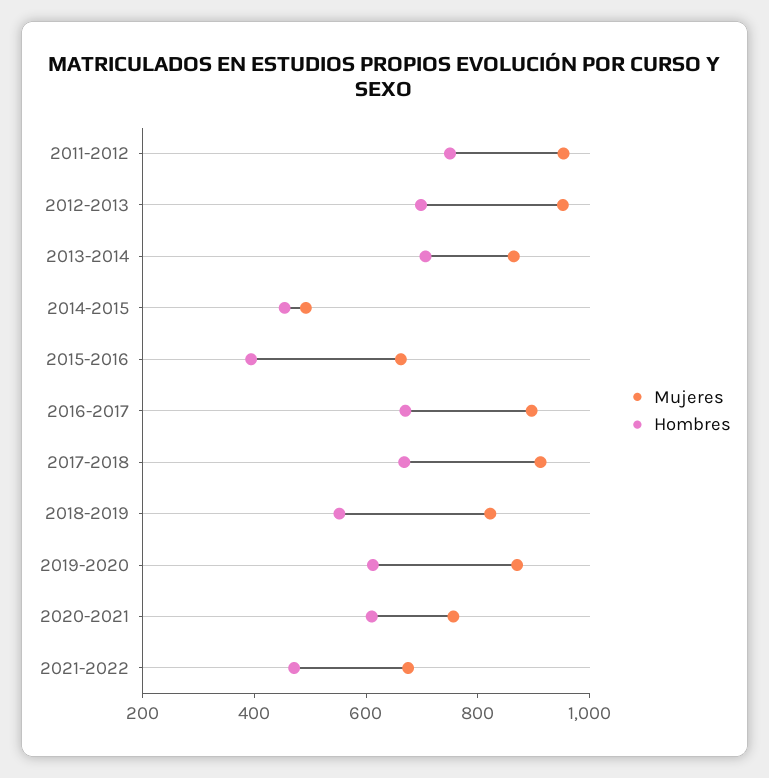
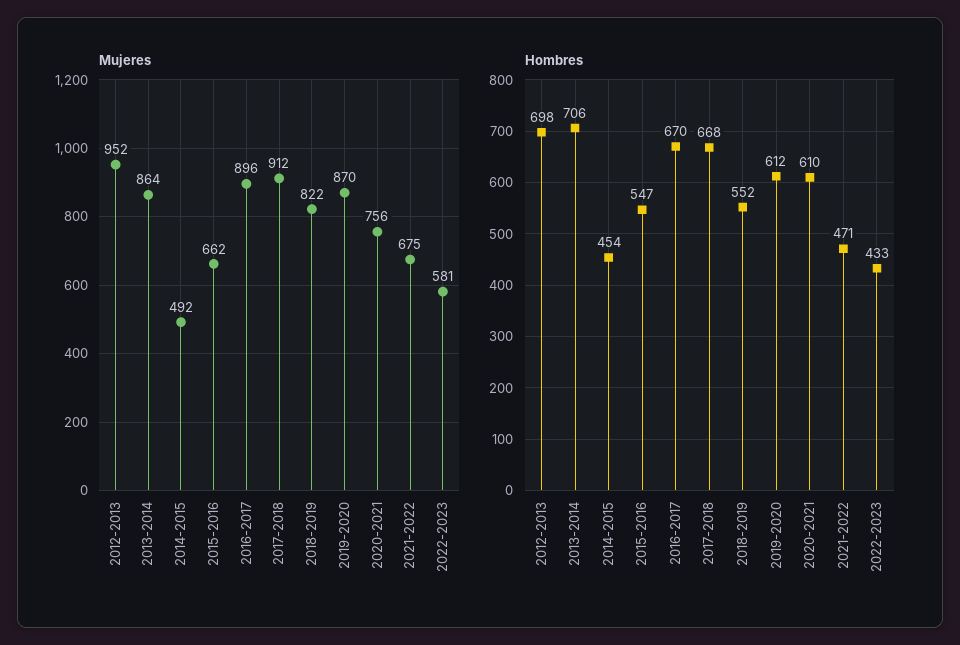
Mujeres, 2011-2012: 950 -> none
Hombres, 2011-2012: 750 -> none
Hombres, 2015-2016: 400 -> 547
Mujeres, 2022-2023: none -> 581
Hombres, 2022-2023: none -> 433

